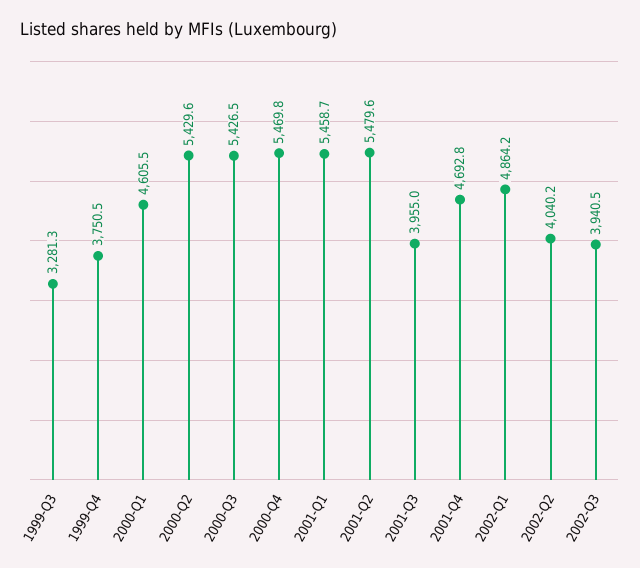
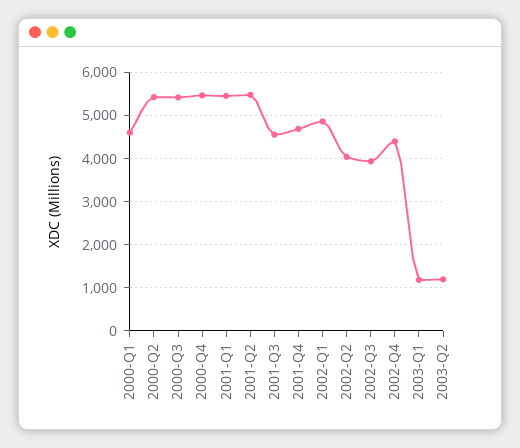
1999-Q3: 3281.3 -> none
1999-Q4: 3750.5 -> none
2001-Q3: 3955 -> 4600
2002-Q4: none -> 4400
2003-Q1: none -> 1200
2003-Q2: none -> 1200

